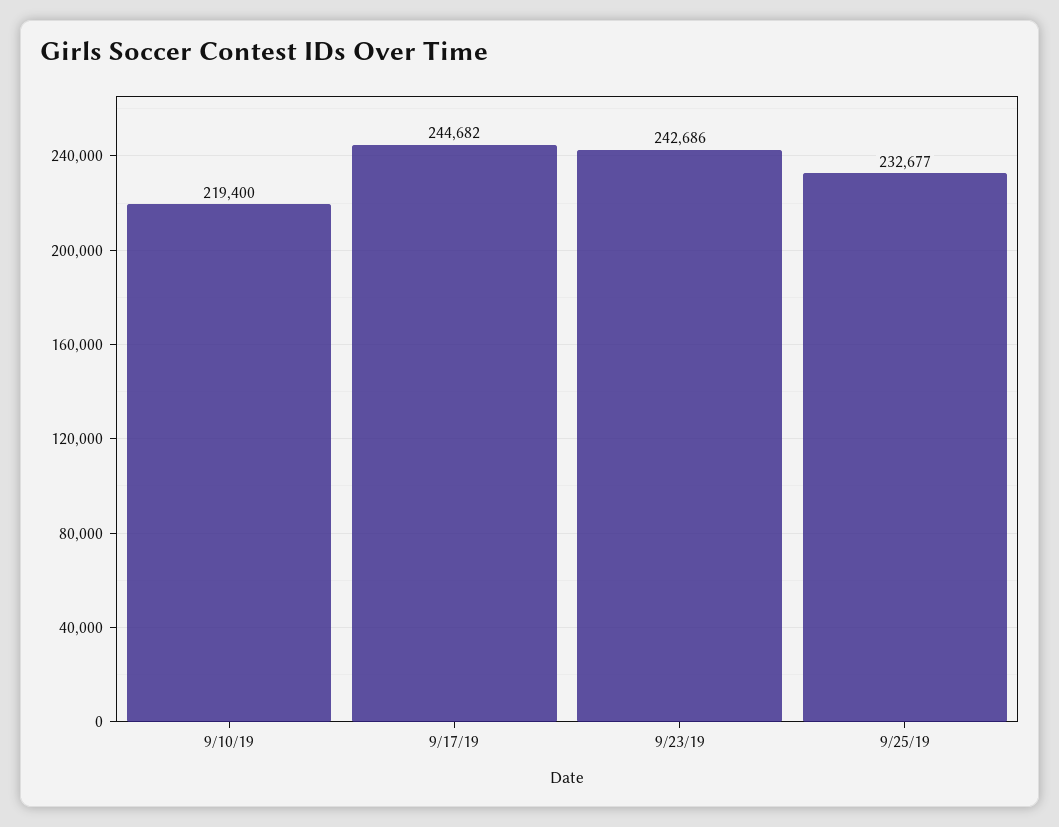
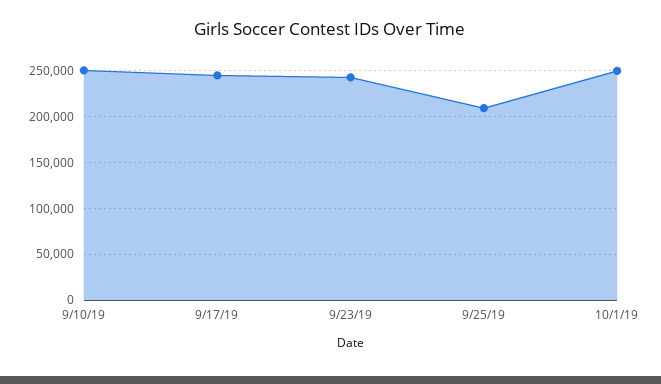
9/10/19: 219400 -> 250000
9/25/19: 232677 -> 210000
10/1/19: none -> 250000

